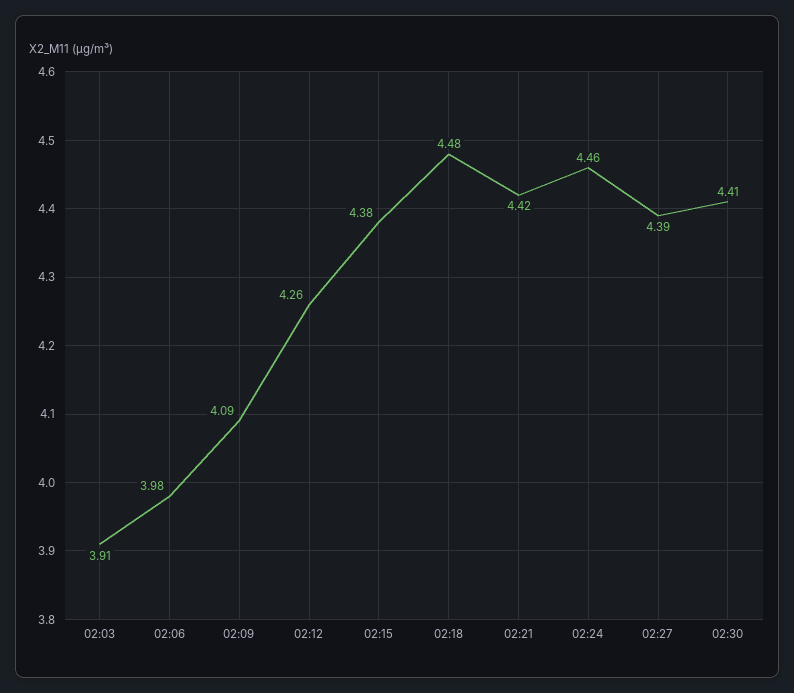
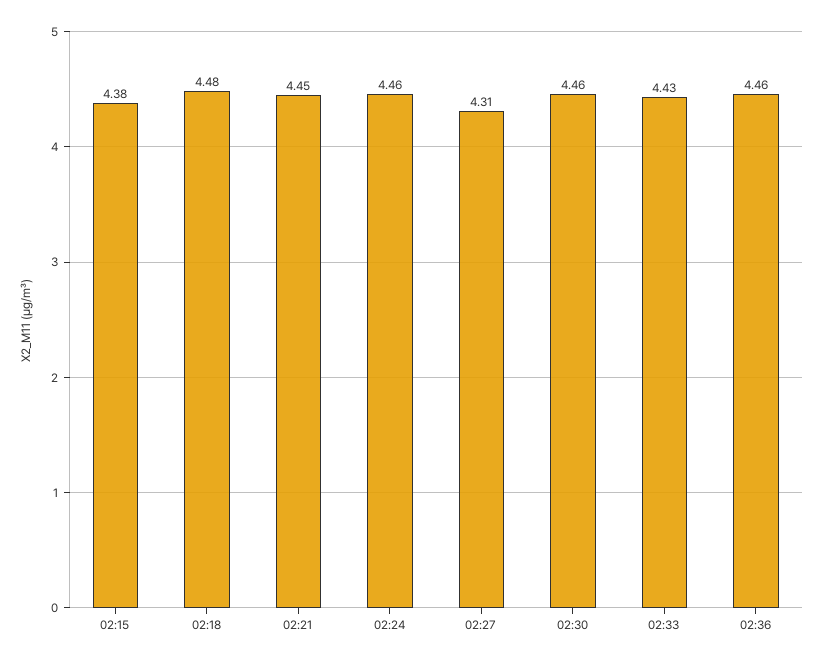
02:03: 3.91 -> none
02:06: 3.98 -> none
02:09: 4.09 -> none
02:12: 4.26 -> none
02:21: 4.42 -> 4.45
02:27: 4.39 -> 4.31
02:30: 4.41 -> 4.46
02:33: none -> 4.43
02:36: none -> 4.46

